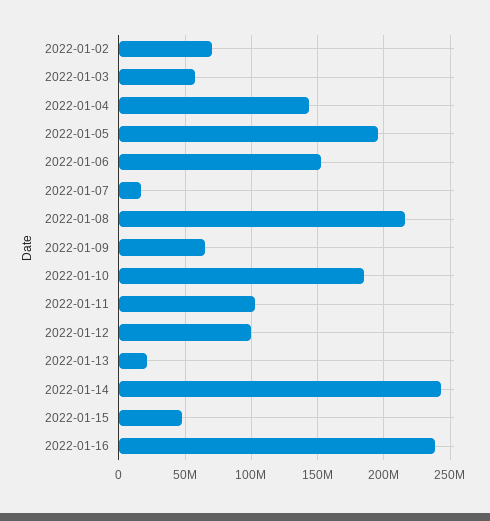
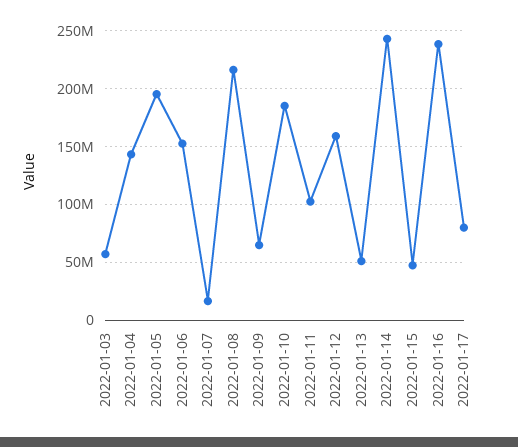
2022-01-02: 70000000 -> none
2022-01-12: 100000000 -> 160000000
2022-01-13: 20000000 -> 50000000
2022-01-17: none -> 80000000

